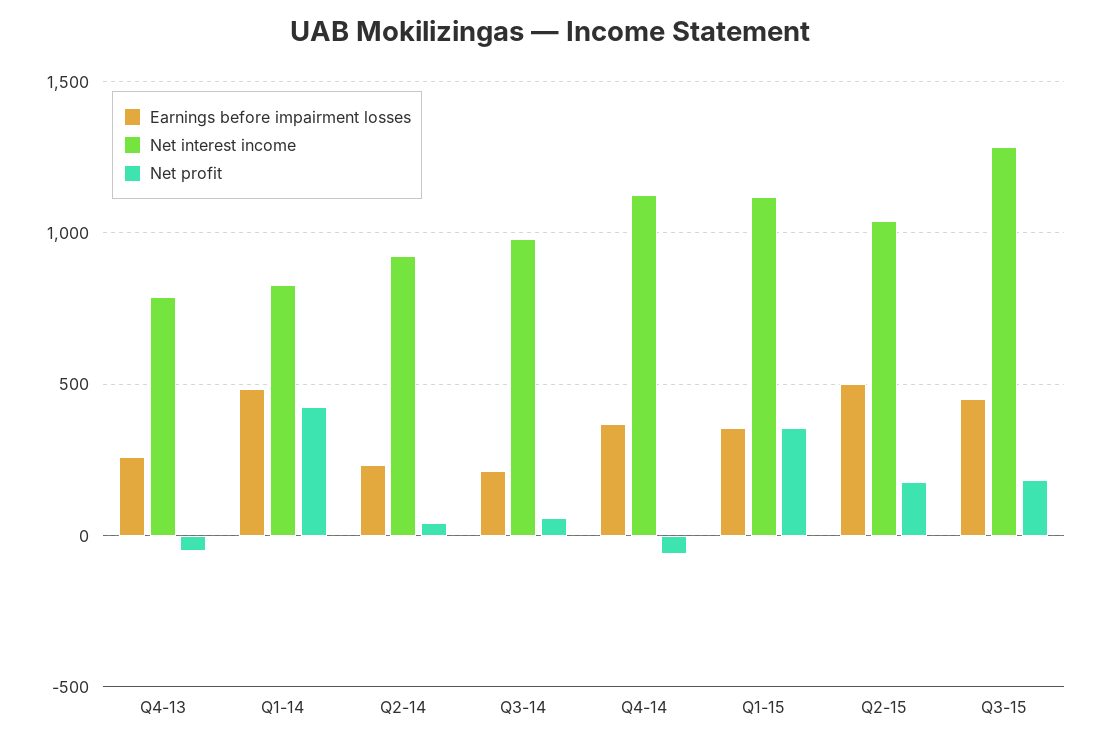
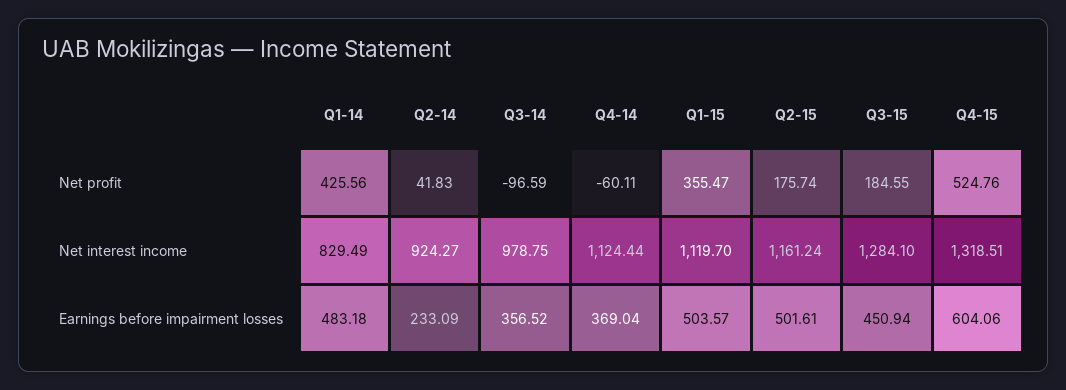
Earnings before impairment losses, Q4-13: 250 -> none
Net interest income, Q4-13: 800 -> none
Net profit, Q4-13: -50 -> none
Earnings before impairment losses, Q3-14: 200 -> 356.52
Net profit, Q3-14: 50 -> -96.59
Earnings before impairment losses, Q1-15: 350 -> 503.57
Net interest income, Q2-15: 1050 -> 1161.24
Net profit, Q4-15: none -> 524.76
Net interest income, Q4-15: none -> 1318.51
Earnings before impairment losses, Q4-15: none -> 604.06

